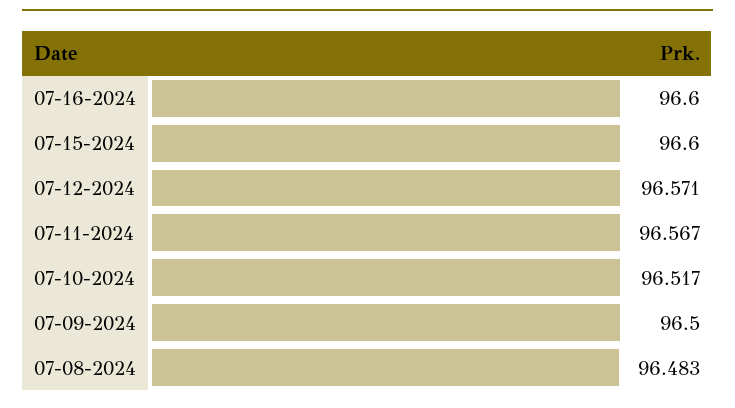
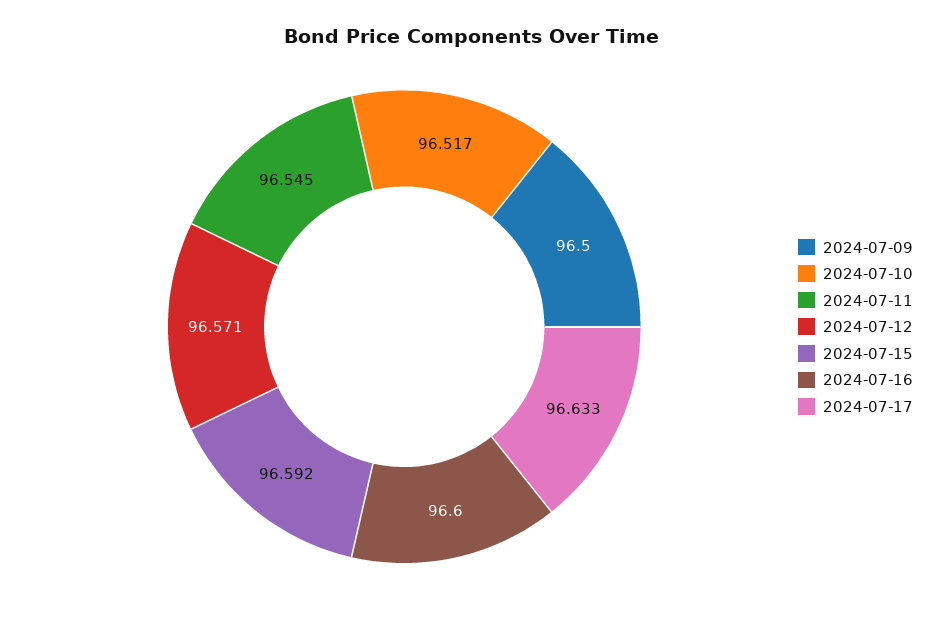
07-15-2024: 96.6 -> 96.592
07-11-2024: 96.567 -> 96.545
07-08-2024: 96.483 -> none
2024-07-17: none -> 96.633

